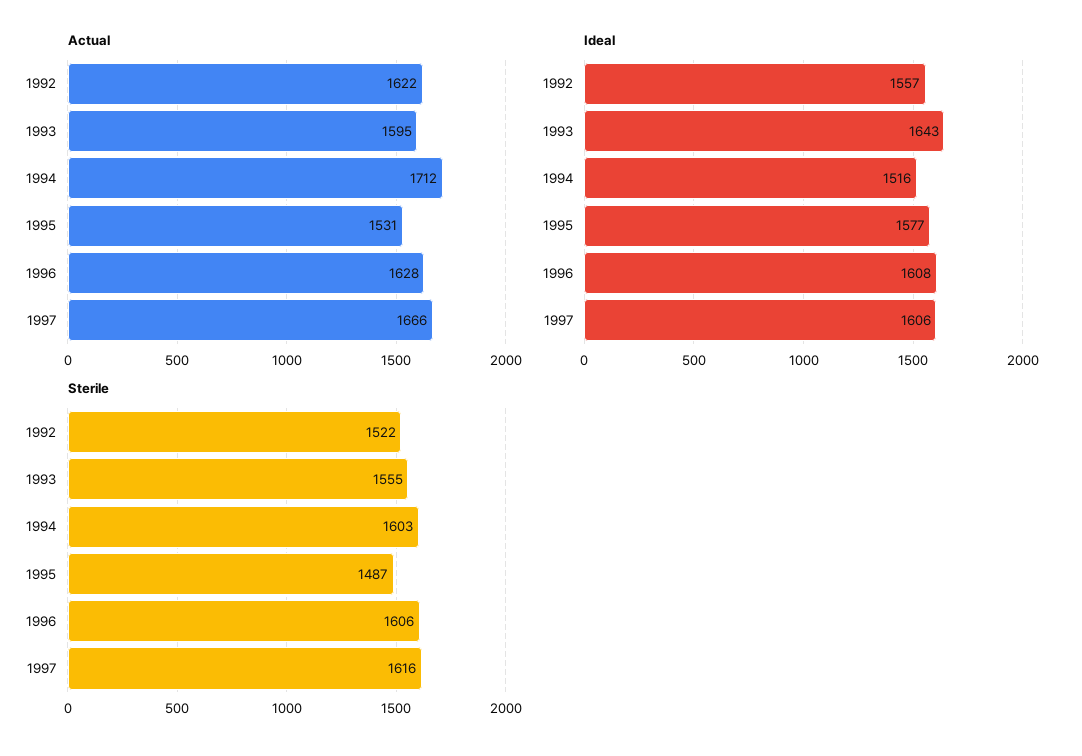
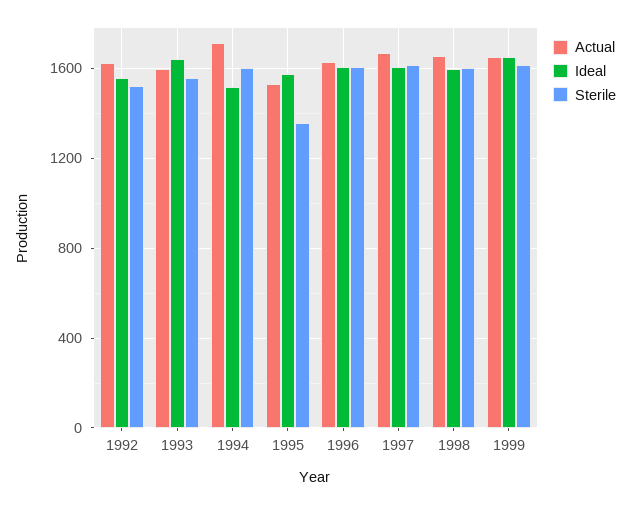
Sterile, 1995: 1487 -> 1350
Actual, 1998: none -> 1650
Ideal, 1998: none -> 1600
Sterile, 1998: none -> 1600
Actual, 1999: none -> 1650
Ideal, 1999: none -> 1650
Sterile, 1999: none -> 1600

